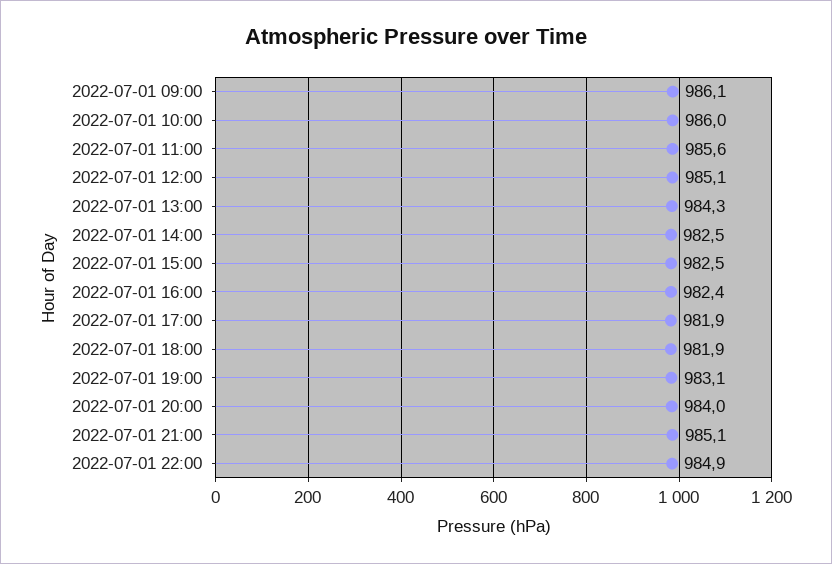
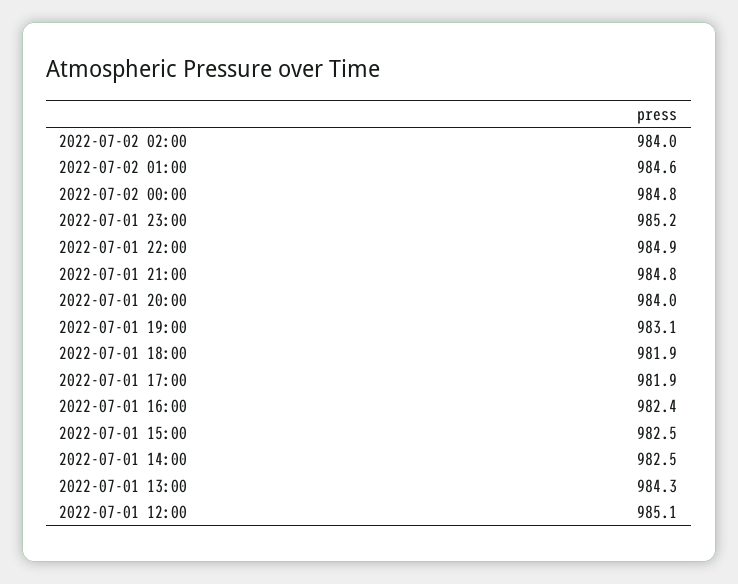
2022-07-01 09:00: 986.1 -> none
2022-07-01 10:00: 986 -> none
2022-07-01 11:00: 985.6 -> none
2022-07-01 21:00: 985.1 -> 984.8
2022-07-02 02:00: none -> 984
2022-07-02 01:00: none -> 984.6
2022-07-02 00:00: none -> 984.8
2022-07-01 23:00: none -> 985.2

